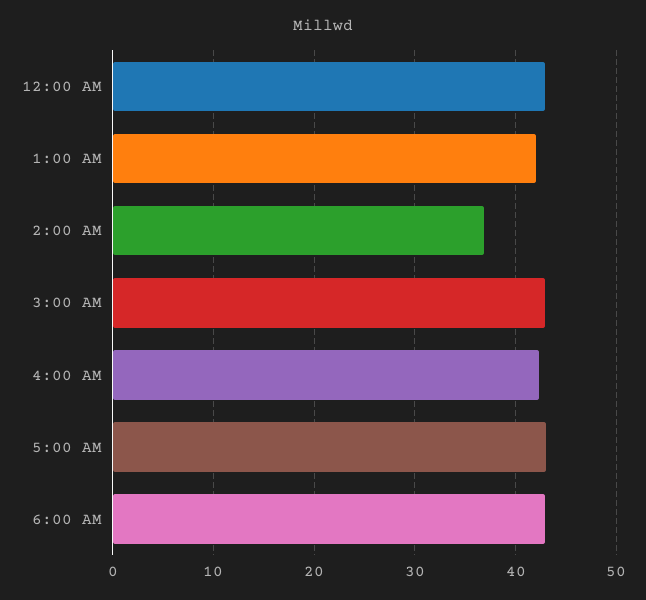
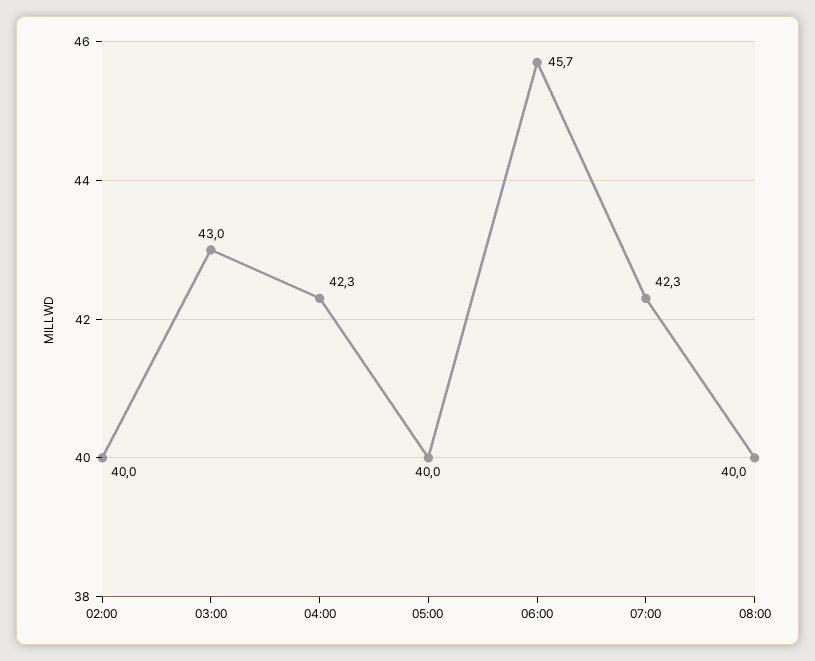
12:00 AM: 43 -> none
1:00 AM: 42 -> none
2:00 AM: 37 -> 40
5:00 AM: 43 -> 40
6:00 AM: 43 -> 45.7
07:00: none -> 42.3
08:00: none -> 40

